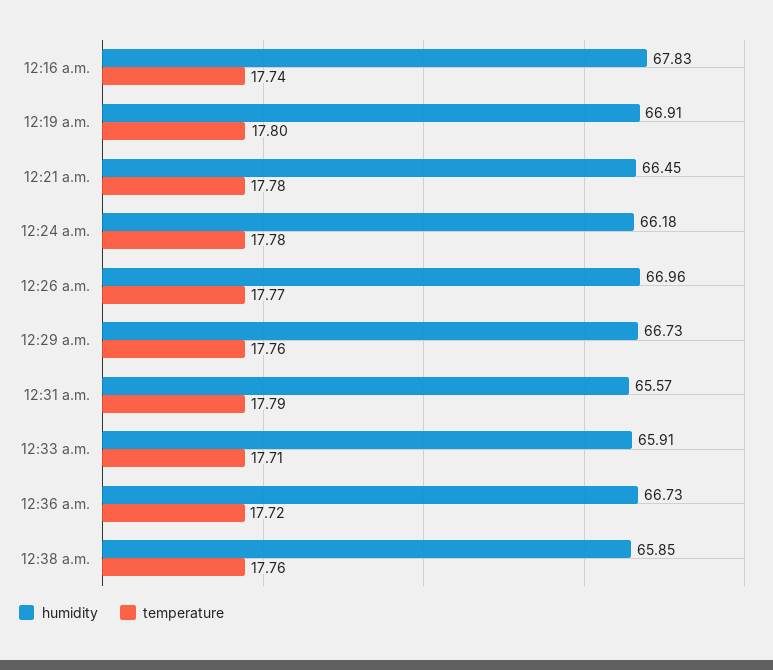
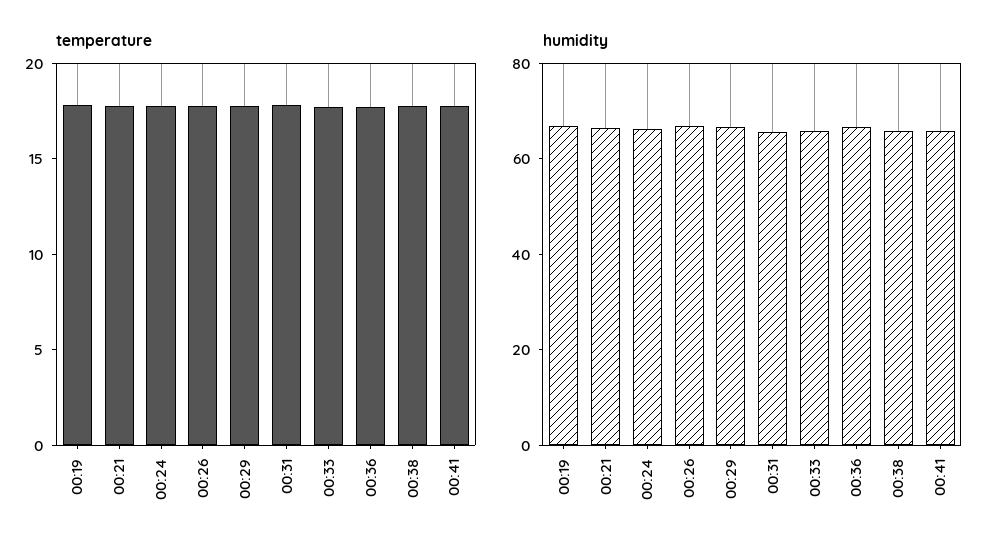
humidity, 12:16 a.m.: 67.83 -> none
temperature, 12:16 a.m.: 17.74 -> none
temperature, 00:41: none -> 18
humidity, 00:41: none -> 65

